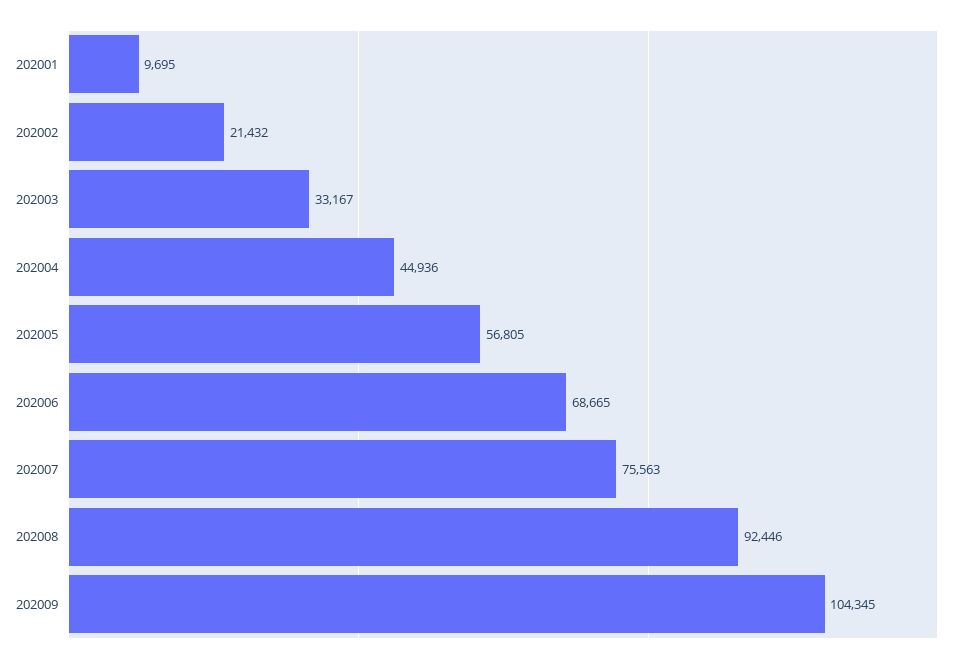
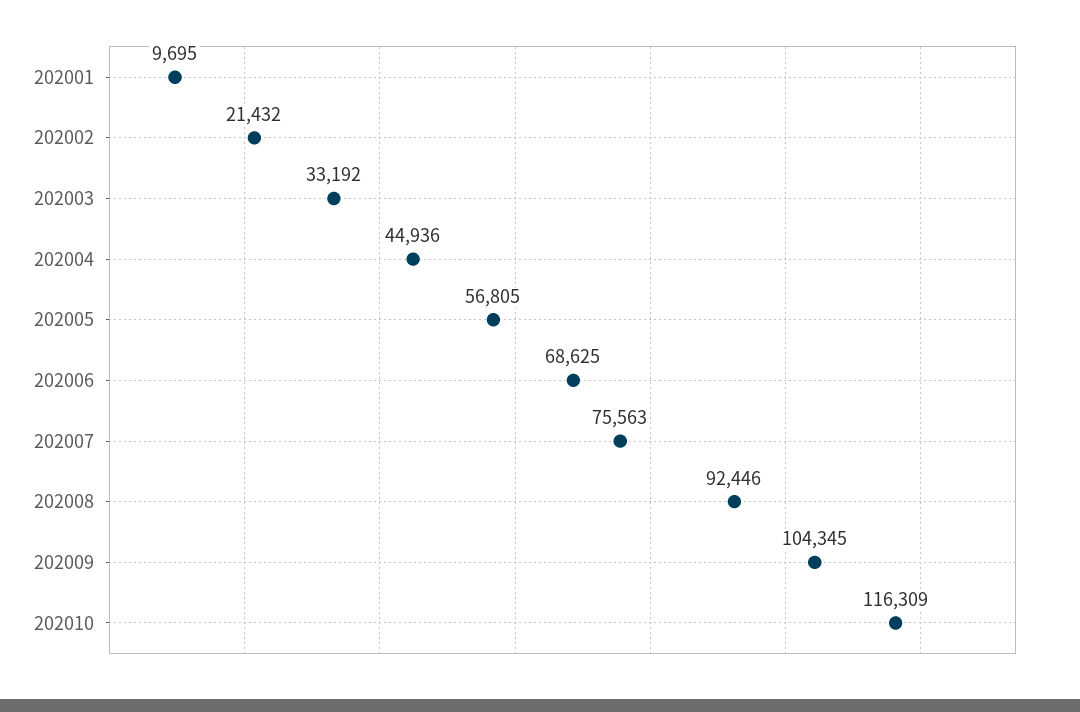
202003: 33167 -> 33192
202006: 68665 -> 68625
202010: none -> 116309

